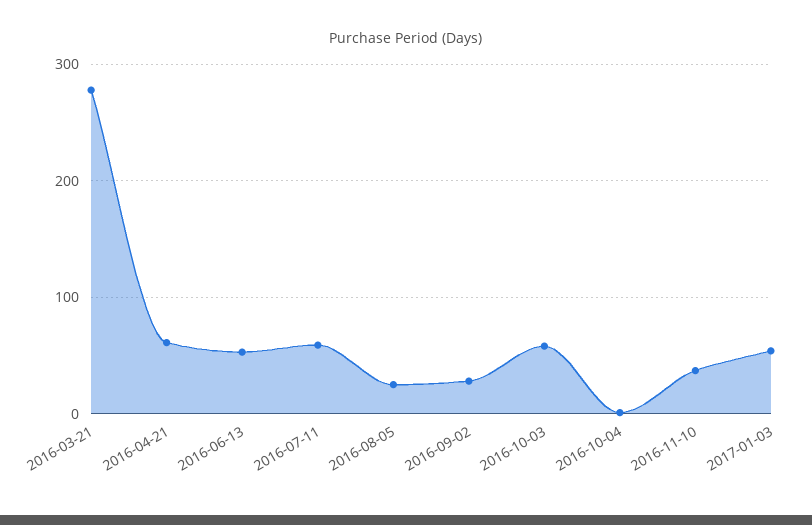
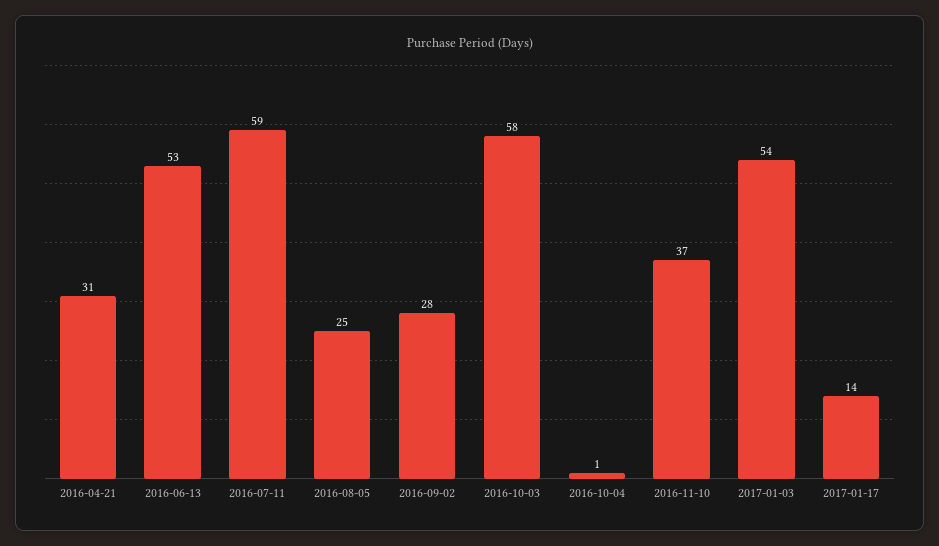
2016-03-21: 280 -> none
2016-04-21: 60 -> 31
2017-01-17: none -> 14

